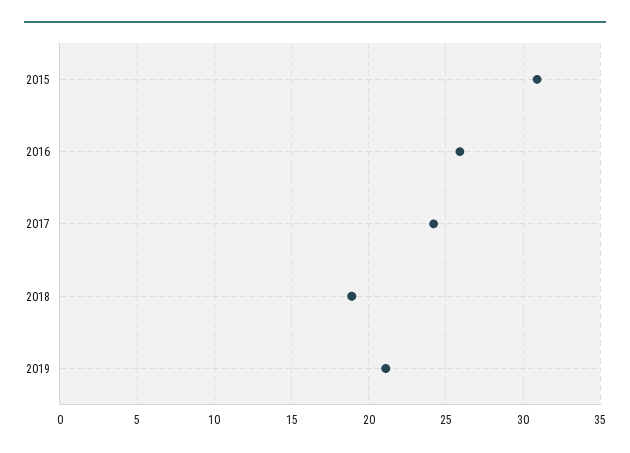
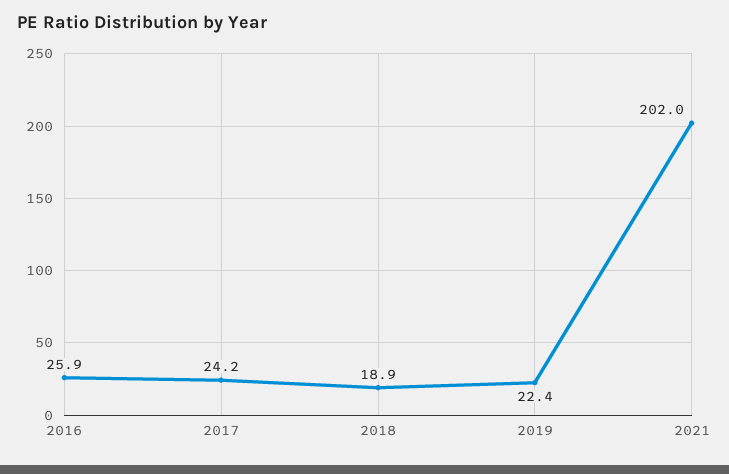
2015: 31 -> none
2019: 21 -> 22.4
2021: none -> 202

